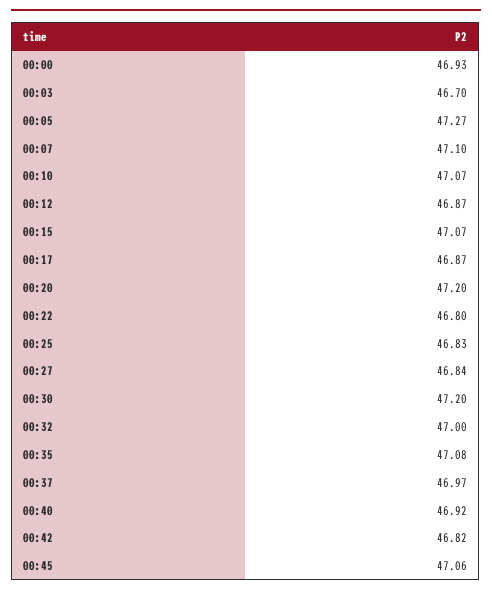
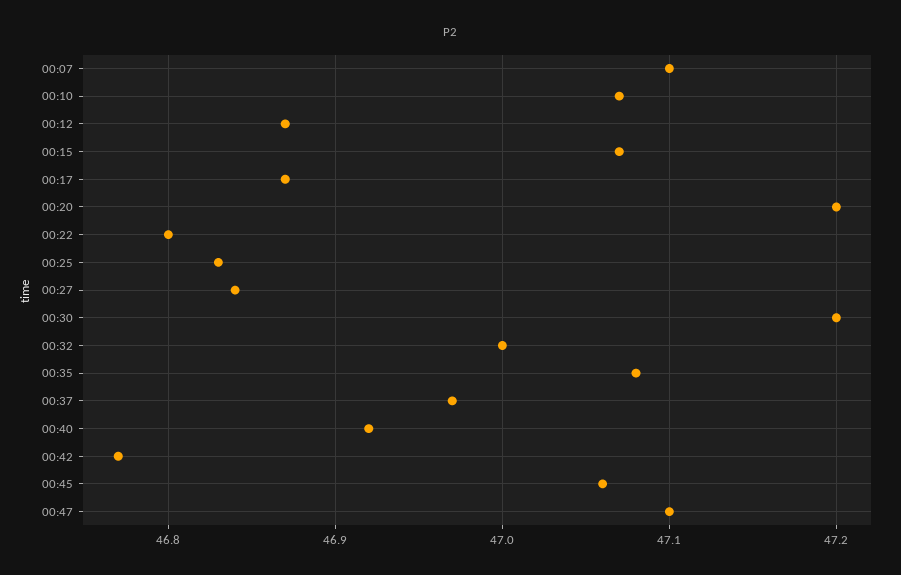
00:00: 46.93 -> none
00:03: 46.7 -> none
00:05: 47.27 -> none
00:42: 46.82 -> 46.77
00:47: none -> 47.1

